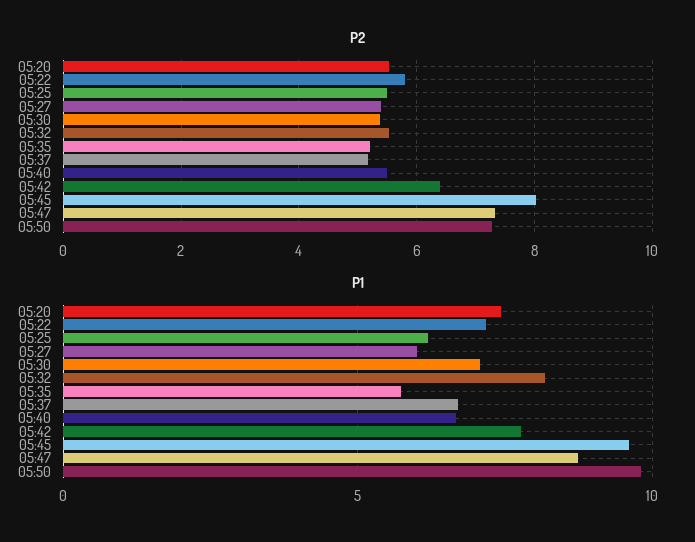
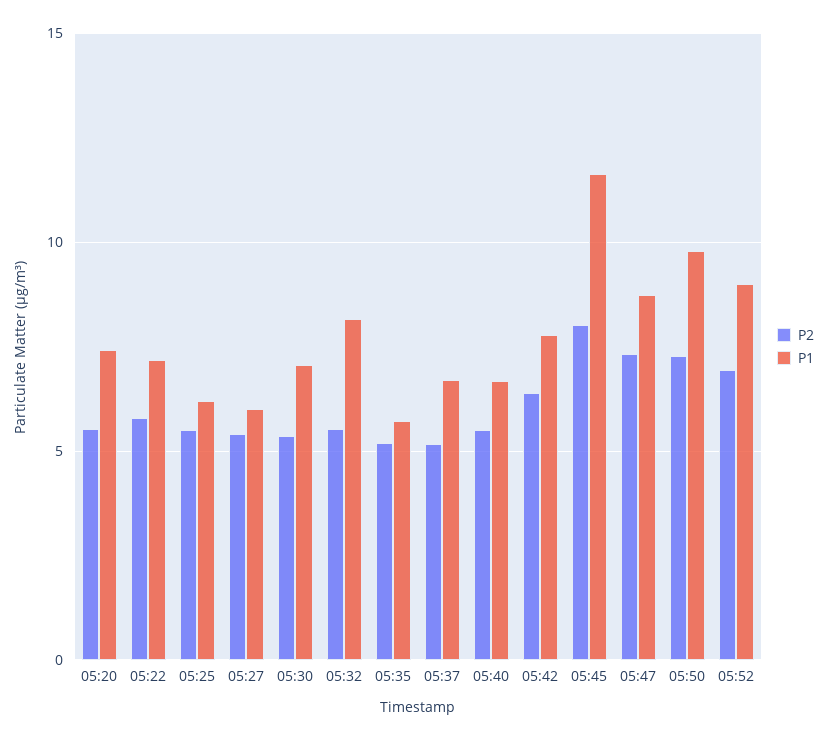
P1, 05:45: 9.5 -> 11.5
P2, 05:52: none -> 7
P1, 05:52: none -> 9

